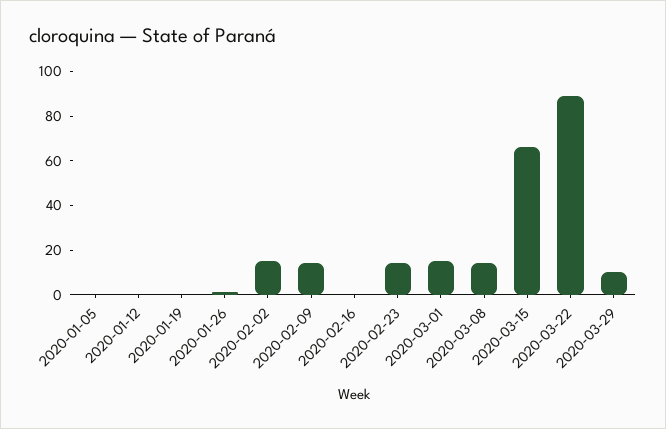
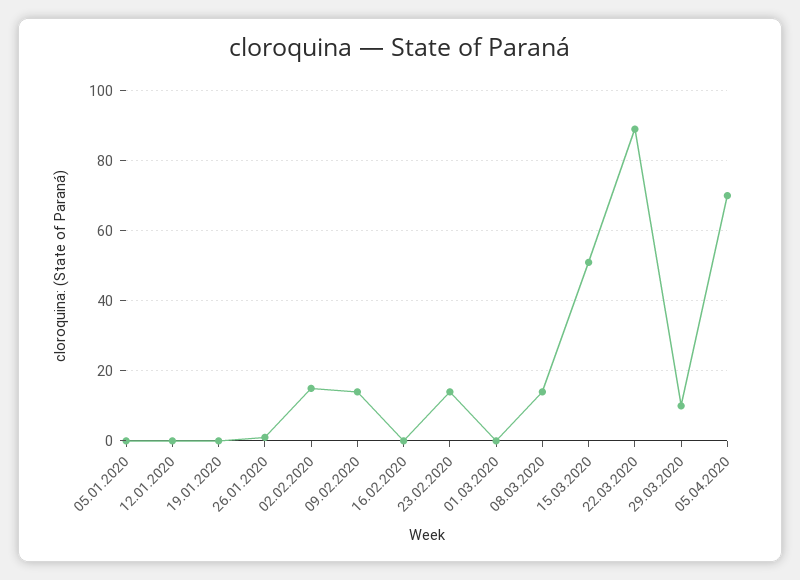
2020-03-01: 15 -> 0
2020-03-15: 65 -> 50
05.04.2020: none -> 70

